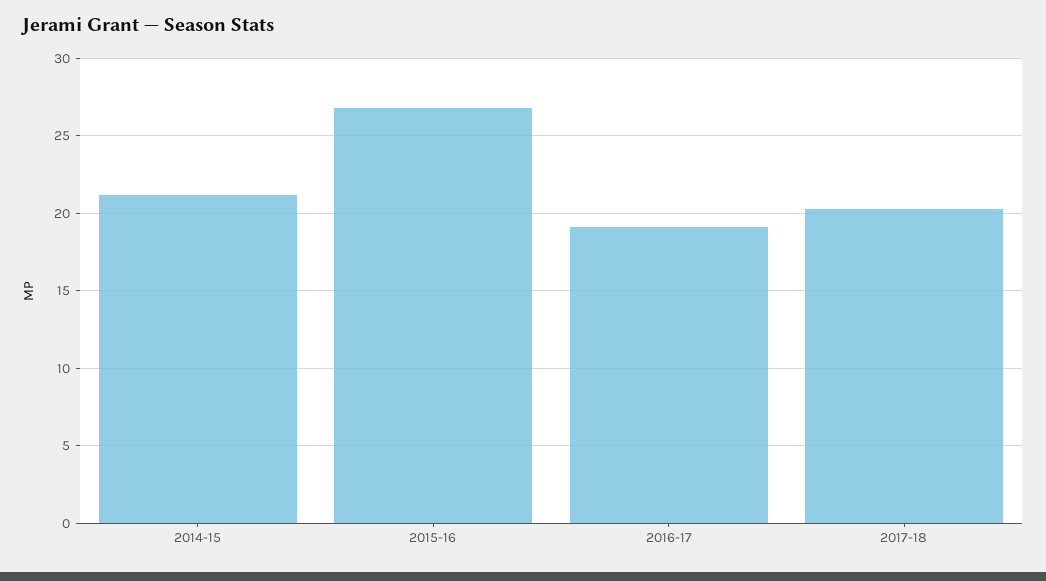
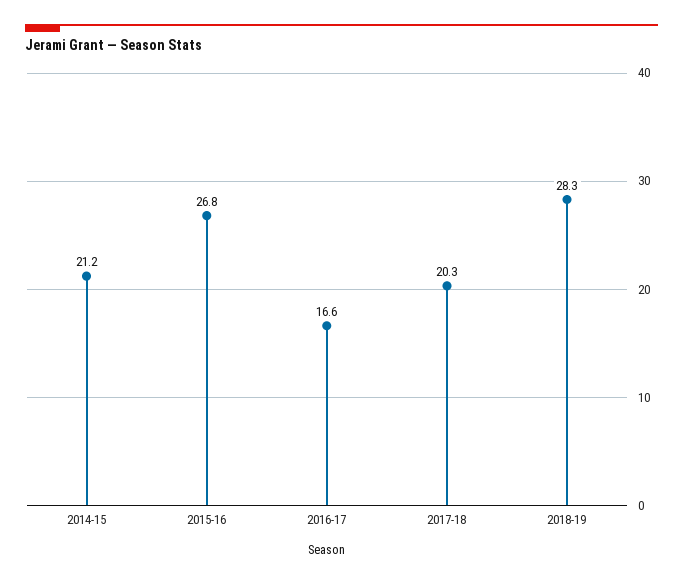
2016-17: 19 -> 16.6
2018-19: none -> 28.3

